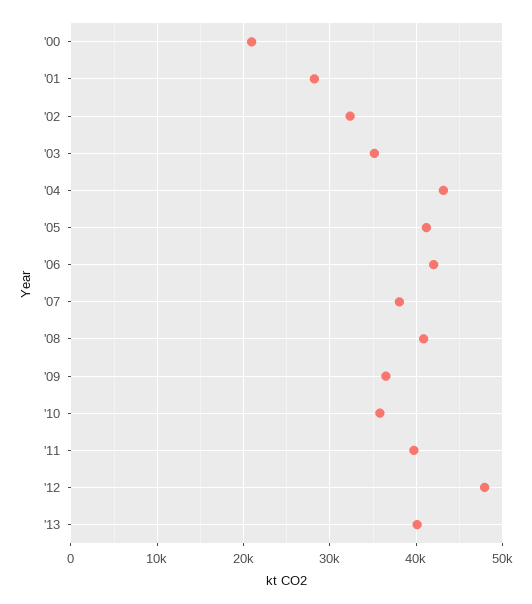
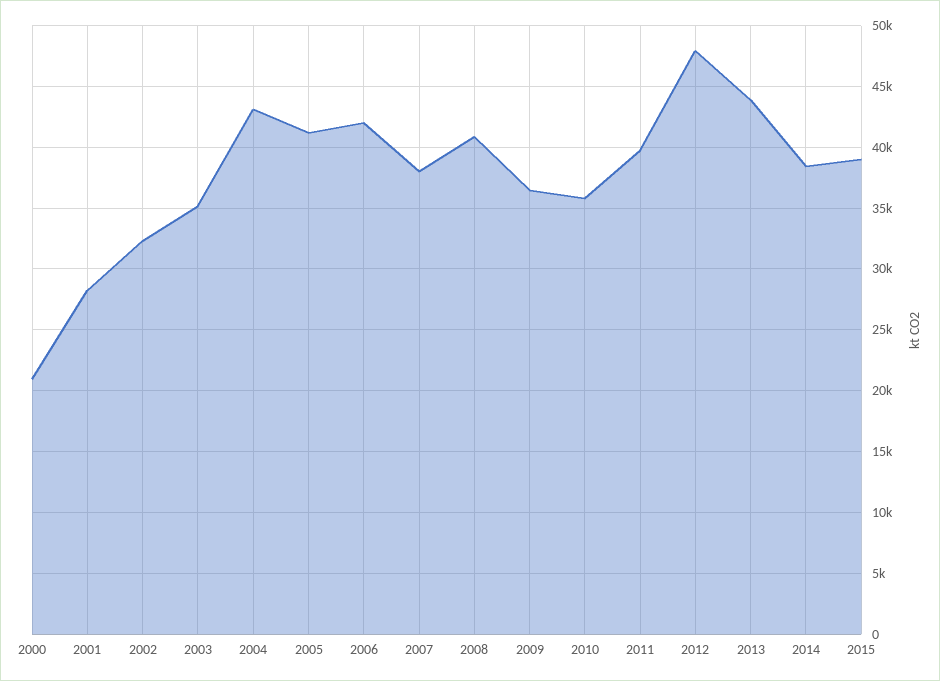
'13: 40000 -> 44000
2014: none -> 38500
2015: none -> 39000

